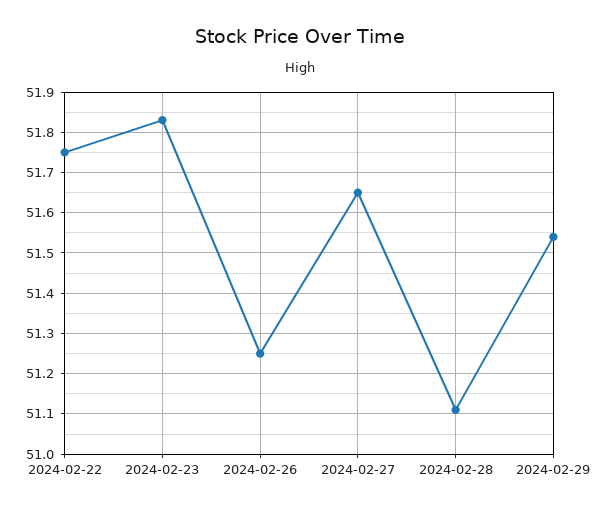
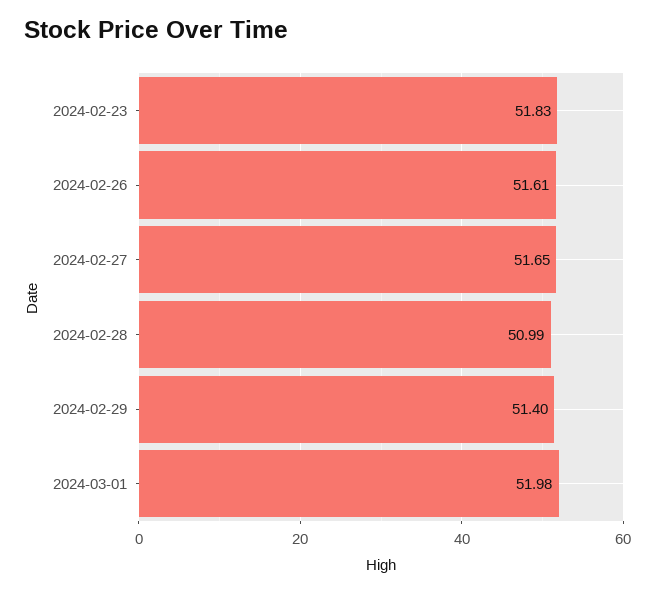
2024-02-22: 51.75 -> none
2024-02-26: 51.25 -> 51.61
2024-02-28: 51.1 -> 50.99
2024-02-29: 51.55 -> 51.4
2024-03-01: none -> 51.98

